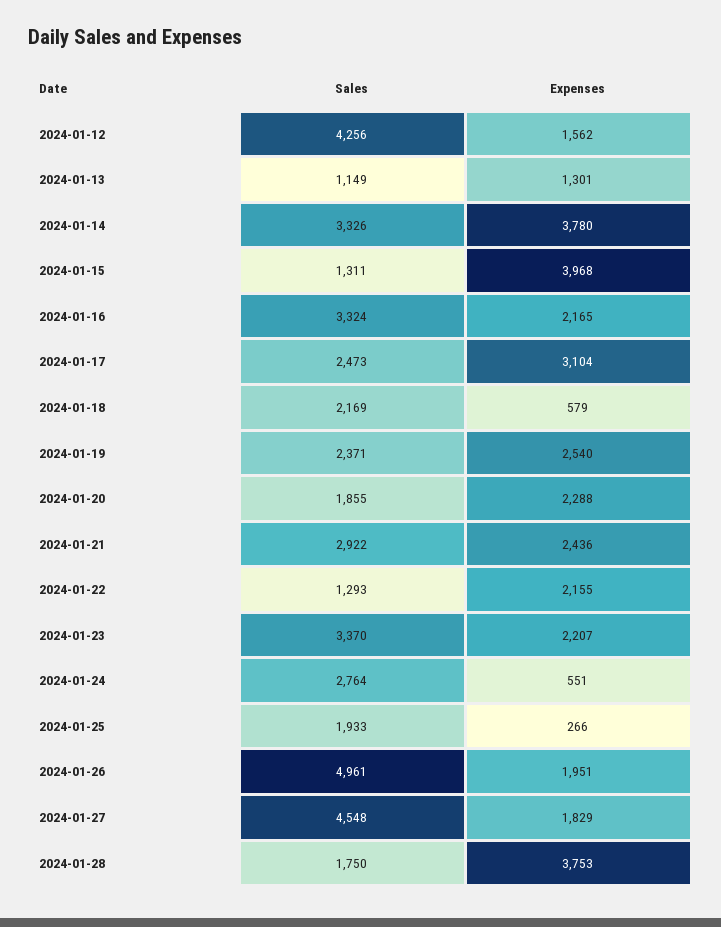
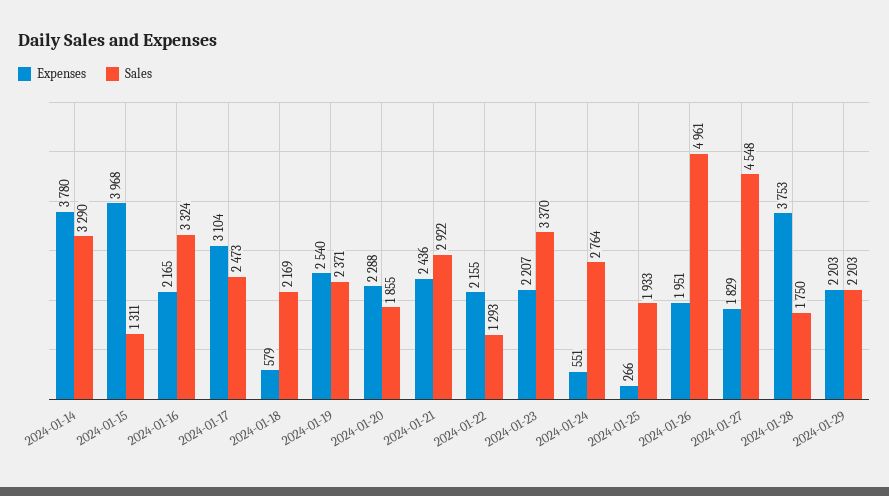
Sales, 2024-01-12: 4256 -> none
Expenses, 2024-01-12: 1562 -> none
Sales, 2024-01-13: 1149 -> none
Expenses, 2024-01-13: 1301 -> none
Sales, 2024-01-14: 3326 -> 3290
Expenses, 2024-01-29: none -> 2203
Sales, 2024-01-29: none -> 2203

